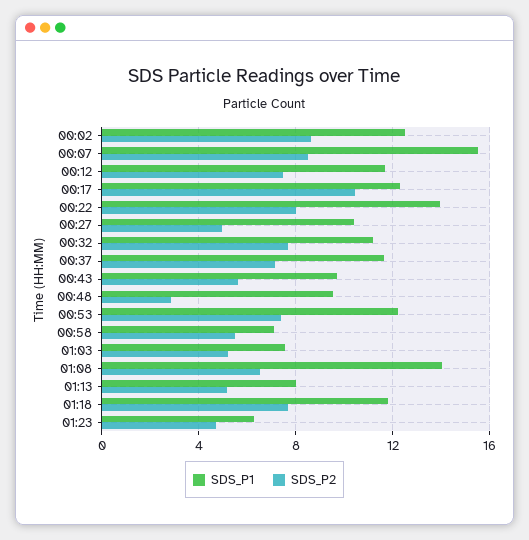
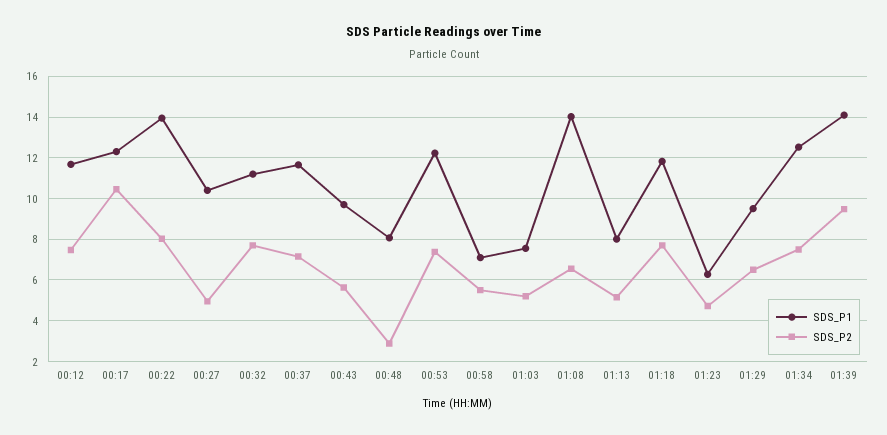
SDS_P1, 00:02: 12.5 -> none
SDS_P2, 00:02: 8.5 -> none
SDS_P1, 00:07: 15.5 -> none
SDS_P2, 00:07: 8.5 -> none
SDS_P1, 00:48: 9.5 -> 8
SDS_P1, 01:29: none -> 9.5
SDS_P2, 01:29: none -> 6.5
SDS_P1, 01:34: none -> 12.5
SDS_P2, 01:34: none -> 7.5
SDS_P1, 01:39: none -> 14
SDS_P2, 01:39: none -> 9.5

